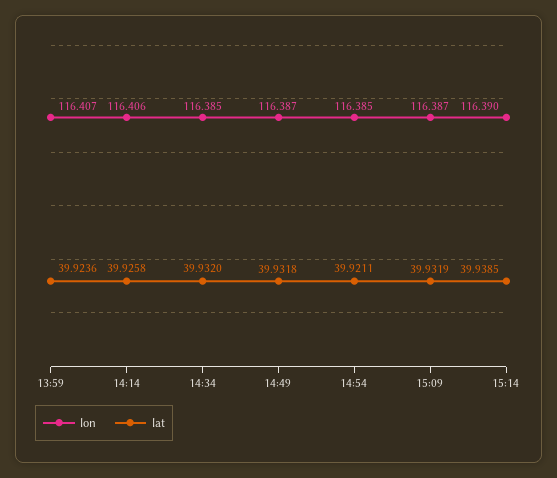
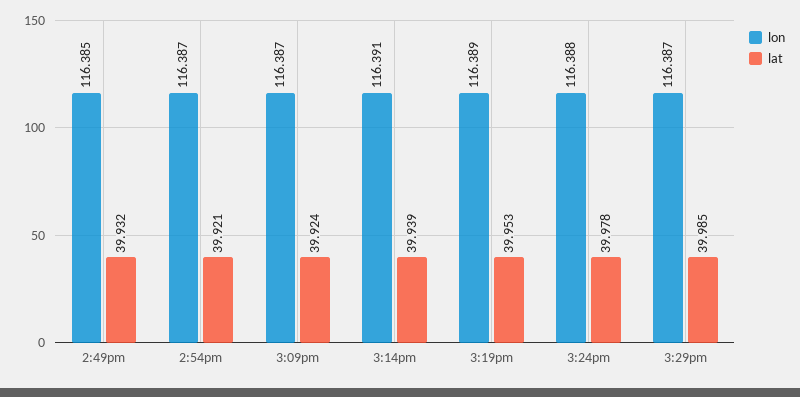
lon, 13:59: 116.407 -> none
lat, 13:59: 39.9236 -> none
lon, 14:14: 116.406 -> none
lat, 14:14: 39.9258 -> none
lon, 14:34: 116.385 -> none
lat, 14:34: 39.932 -> none
lon, 14:49: 116.387 -> 116.385
lon, 14:54: 116.385 -> 116.387
lat, 15:09: 39.9319 -> 39.924
lon, 15:14: 116.39 -> 116.391
lon, 3:19pm: none -> 116.389
lat, 3:19pm: none -> 39.953
lon, 3:24pm: none -> 116.388
lat, 3:24pm: none -> 39.978
lon, 3:29pm: none -> 116.387
lat, 3:29pm: none -> 39.985

